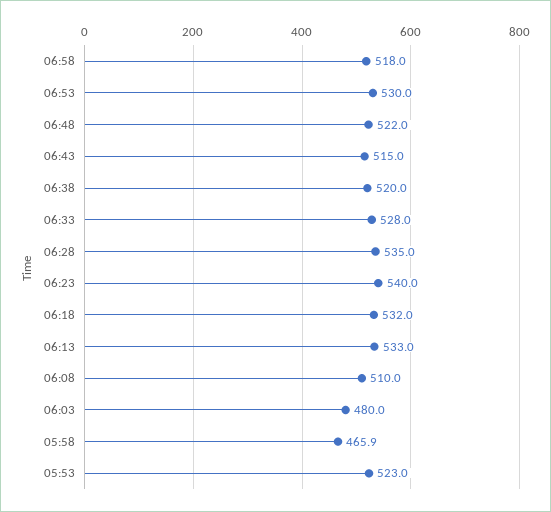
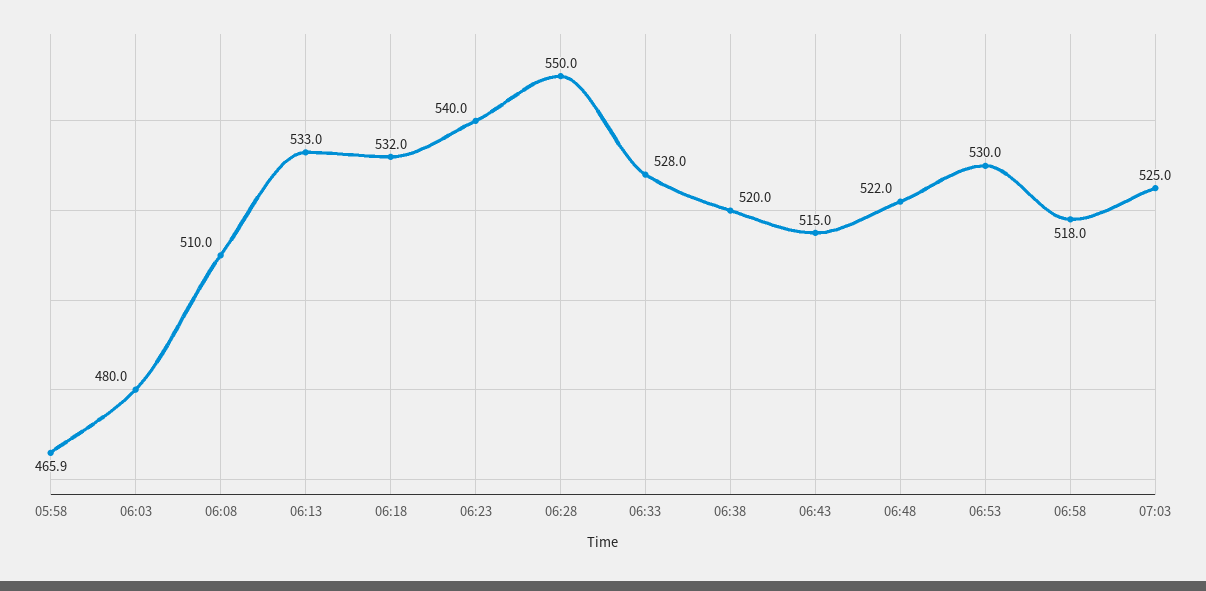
06:28: 535 -> 550
05:53: 523 -> none
07:03: none -> 525

